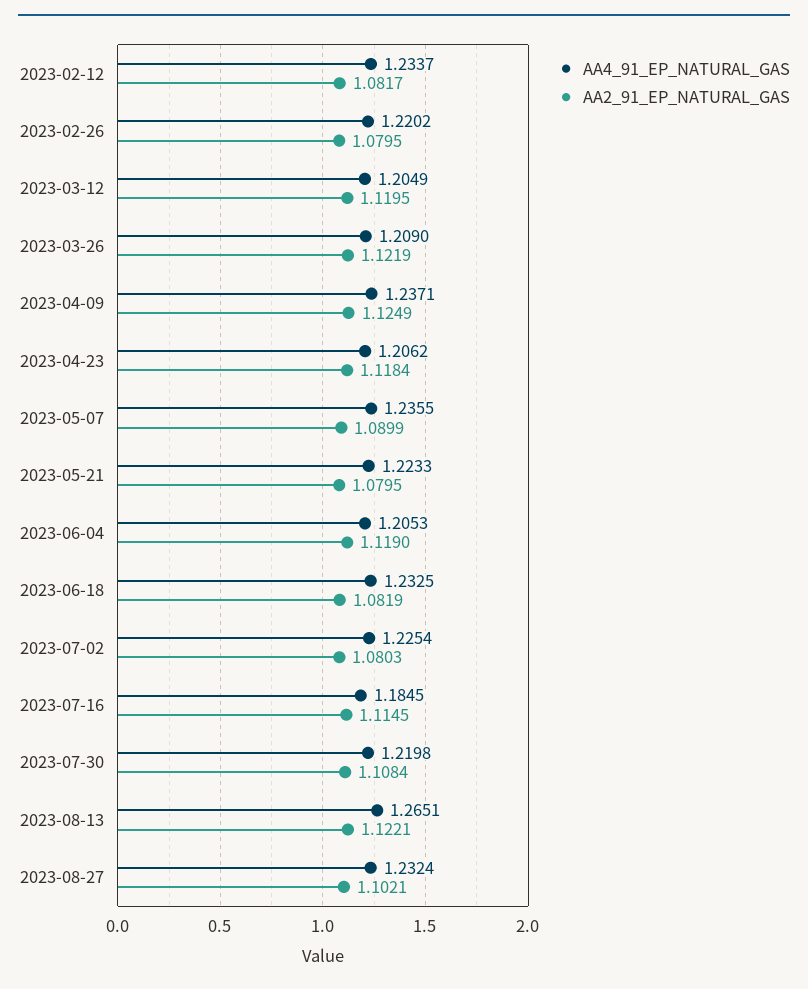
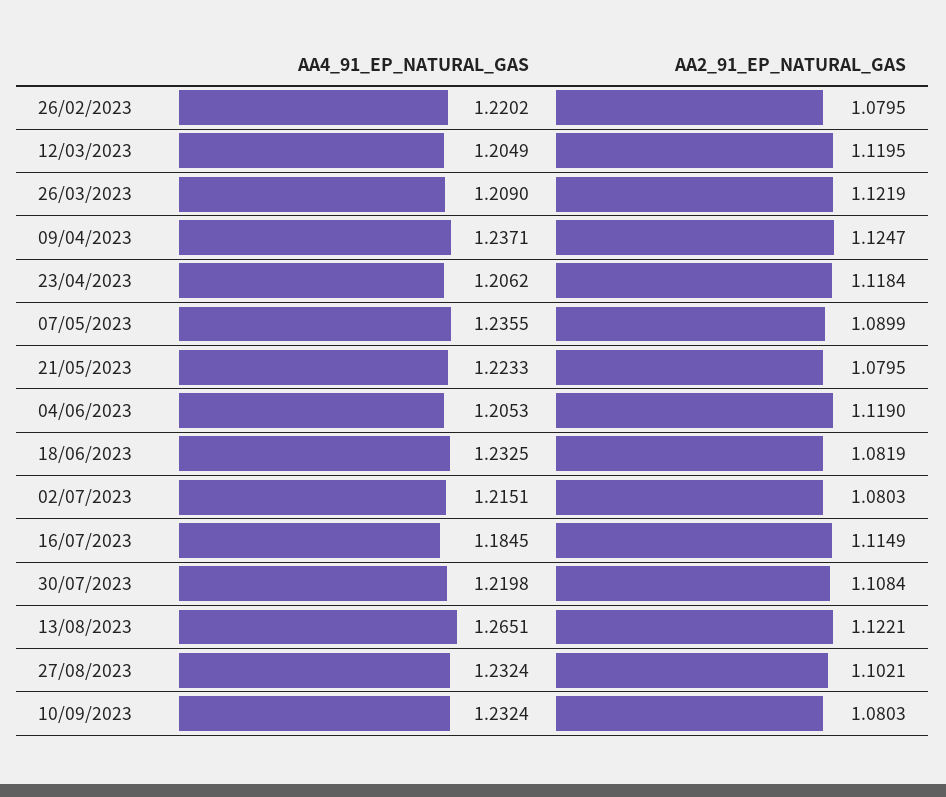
AA4_91_EP_NATURAL_GAS, 2023-02-12: 1.2337 -> none
AA2_91_EP_NATURAL_GAS, 2023-02-12: 1.0817 -> none
AA2_91_EP_NATURAL_GAS, 2023-04-09: 1.1249 -> 1.1247
AA4_91_EP_NATURAL_GAS, 2023-07-02: 1.2254 -> 1.2151
AA2_91_EP_NATURAL_GAS, 2023-07-16: 1.1145 -> 1.1149
AA4_91_EP_NATURAL_GAS, 10/09/2023: none -> 1.2324
AA2_91_EP_NATURAL_GAS, 10/09/2023: none -> 1.0803

